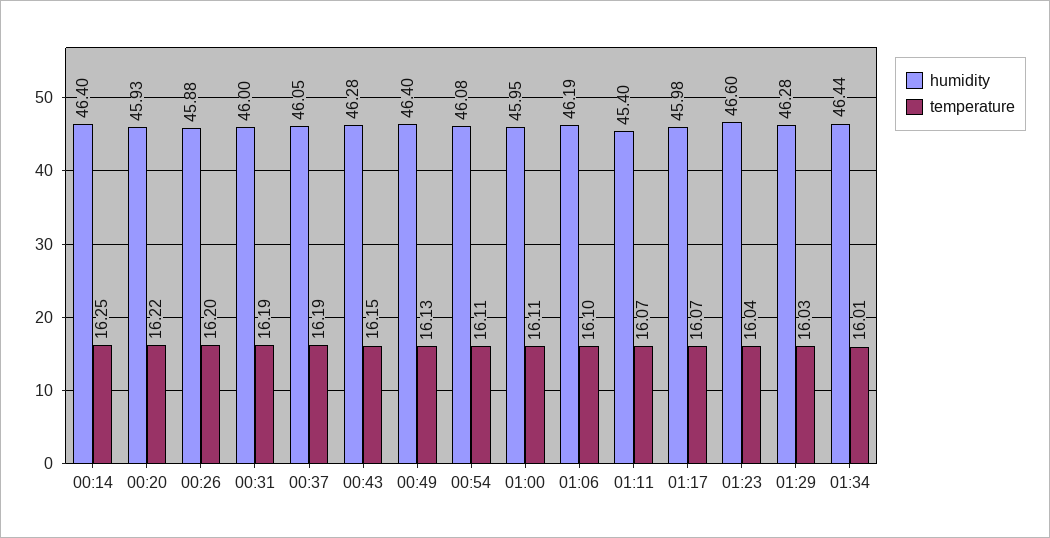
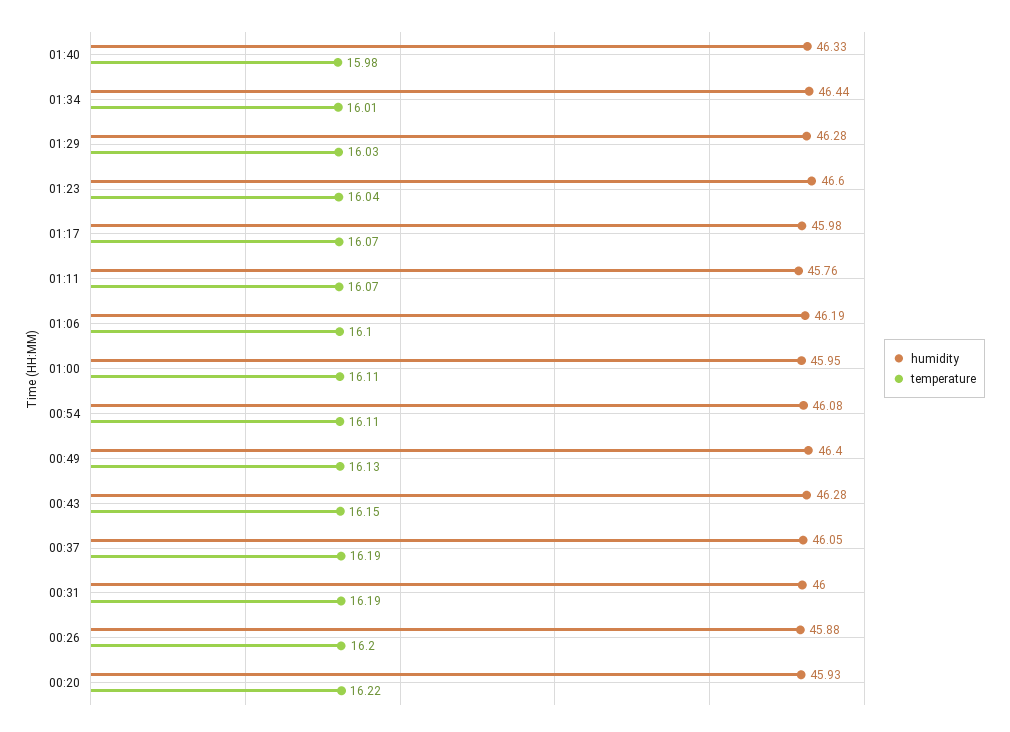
humidity, 00:14: 46.4 -> none
temperature, 00:14: 16.25 -> none
humidity, 01:11: 45.4 -> 45.76
humidity, 01:40: none -> 46.33
temperature, 01:40: none -> 15.98

